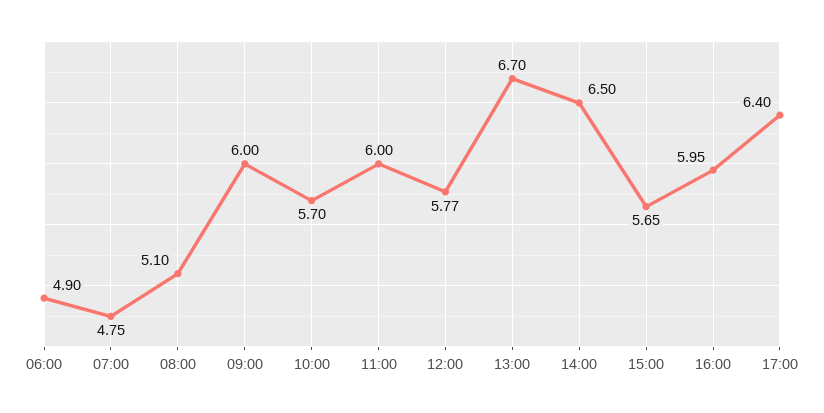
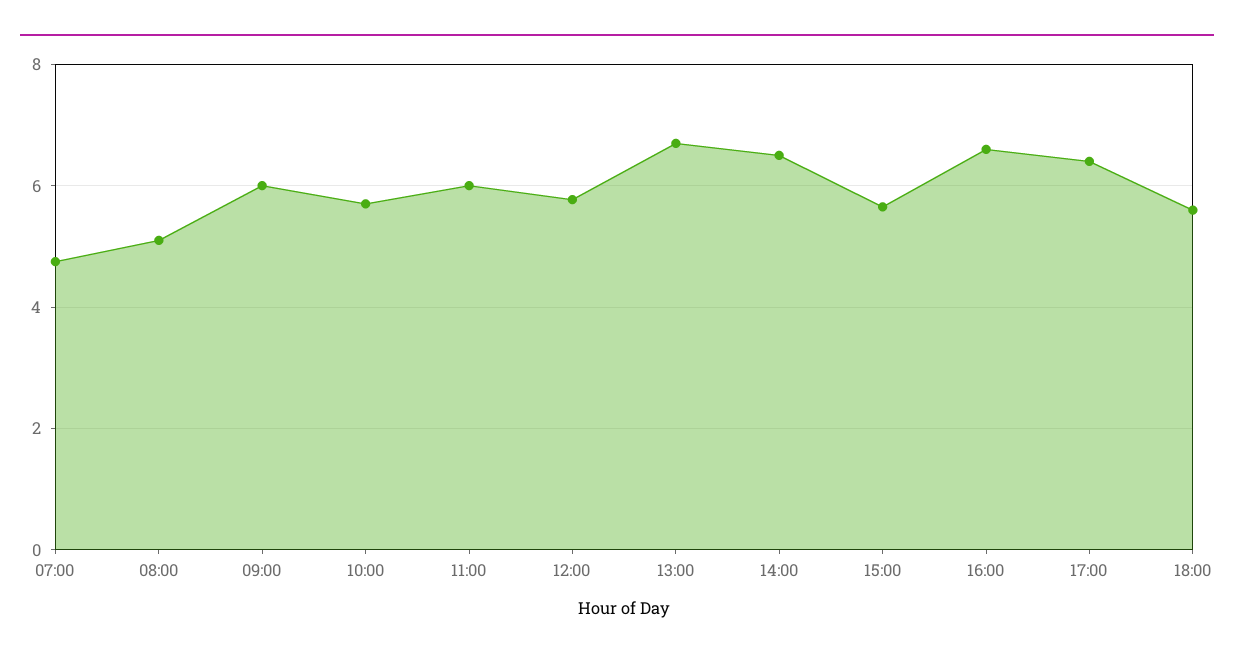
06:00: 4.9 -> none
16:00: 5.95 -> 6.6
18:00: none -> 5.6

